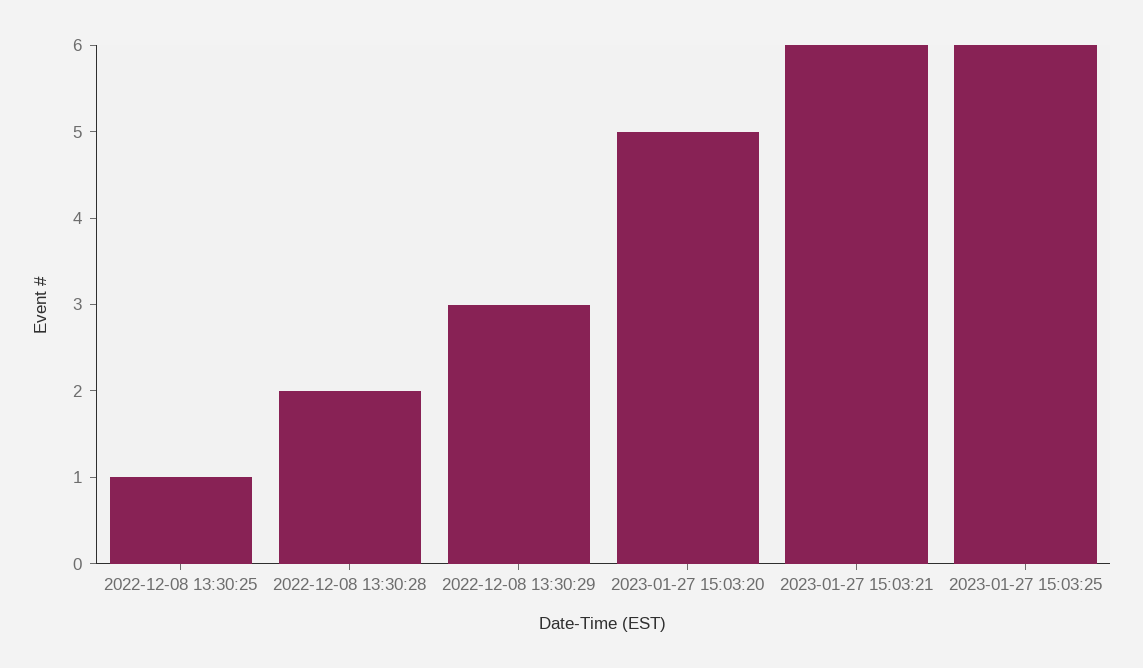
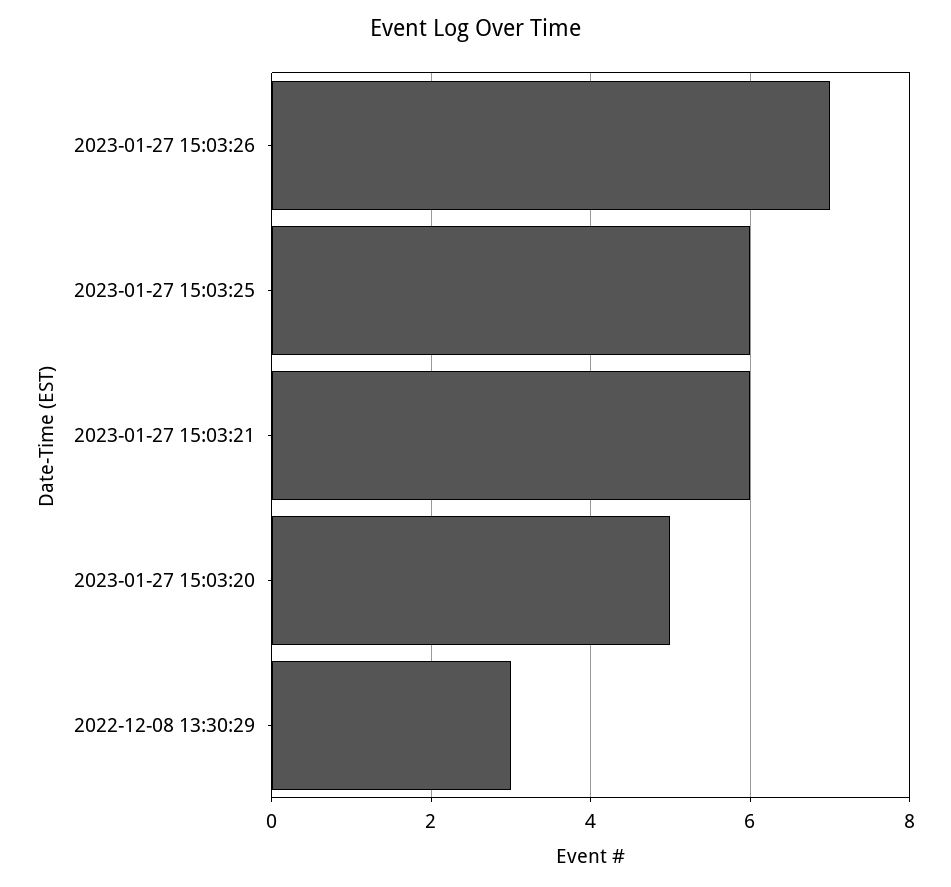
2022-12-08 13:30:25: 1 -> none
2022-12-08 13:30:28: 2 -> none
2023-01-27 15:03:26: none -> 7

